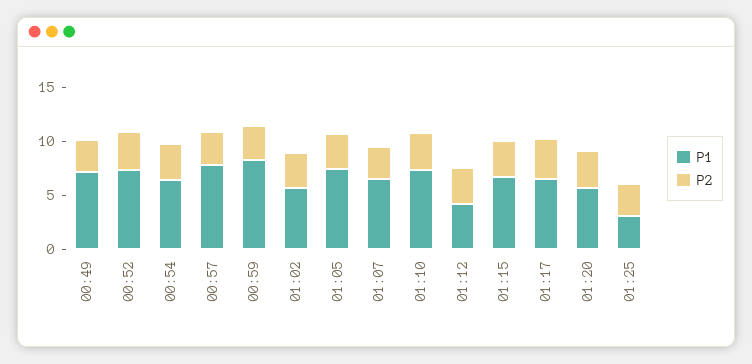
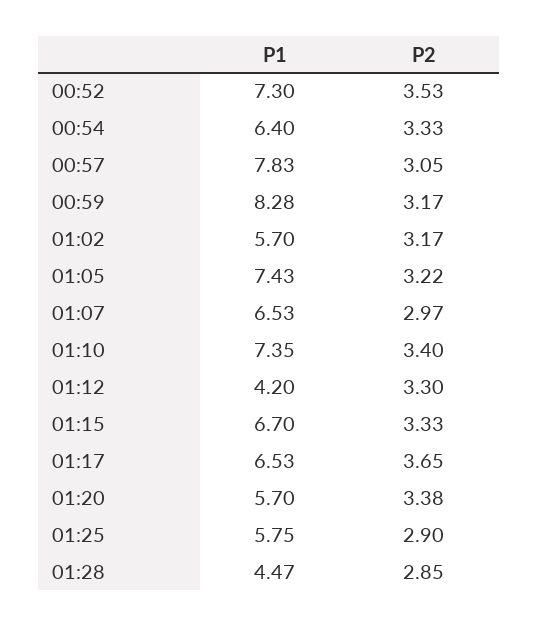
P1, 00:49: 7 -> none
P2, 00:49: 3 -> none
P1, 01:25: 3 -> 5.75
P1, 01:28: none -> 4.47
P2, 01:28: none -> 2.85

